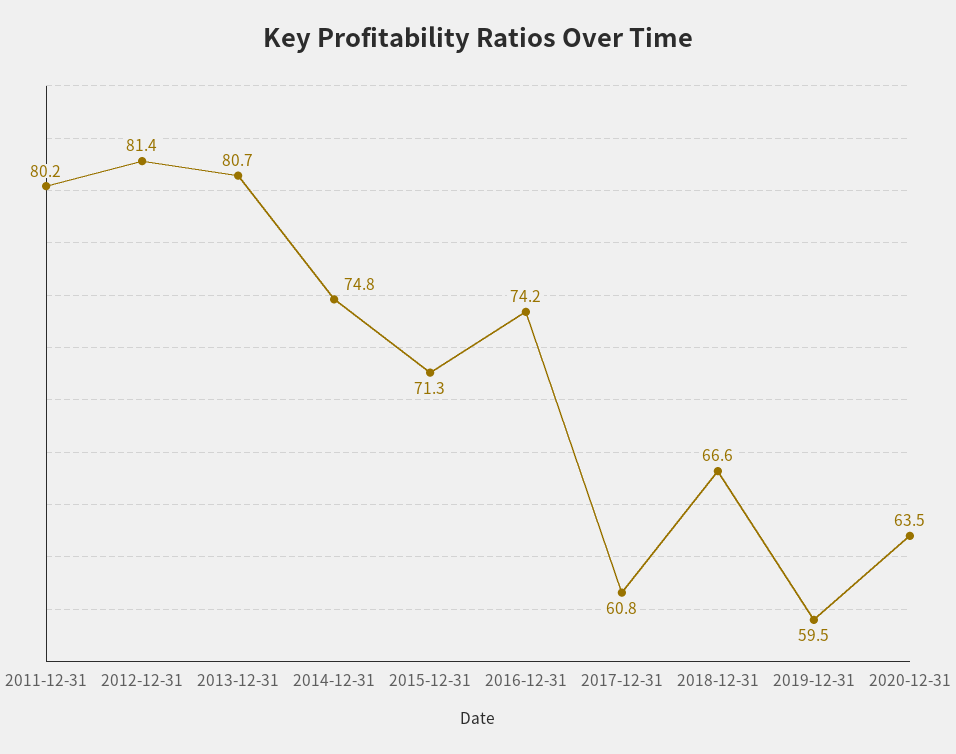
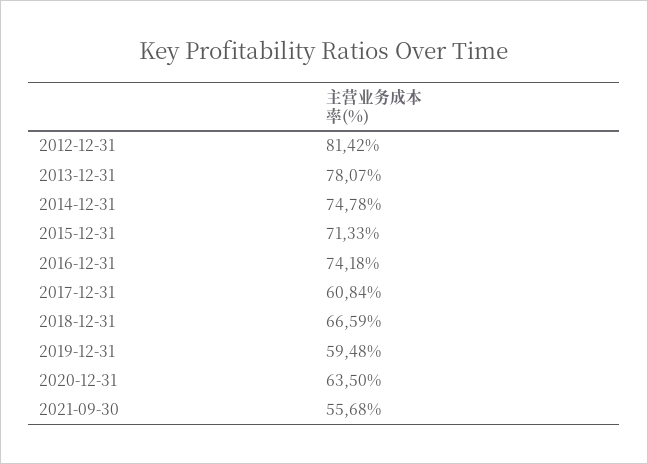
2011-12-31: 80.2 -> none
2013-12-31: 80.7 -> 78.07
2021-09-30: none -> 55.68

